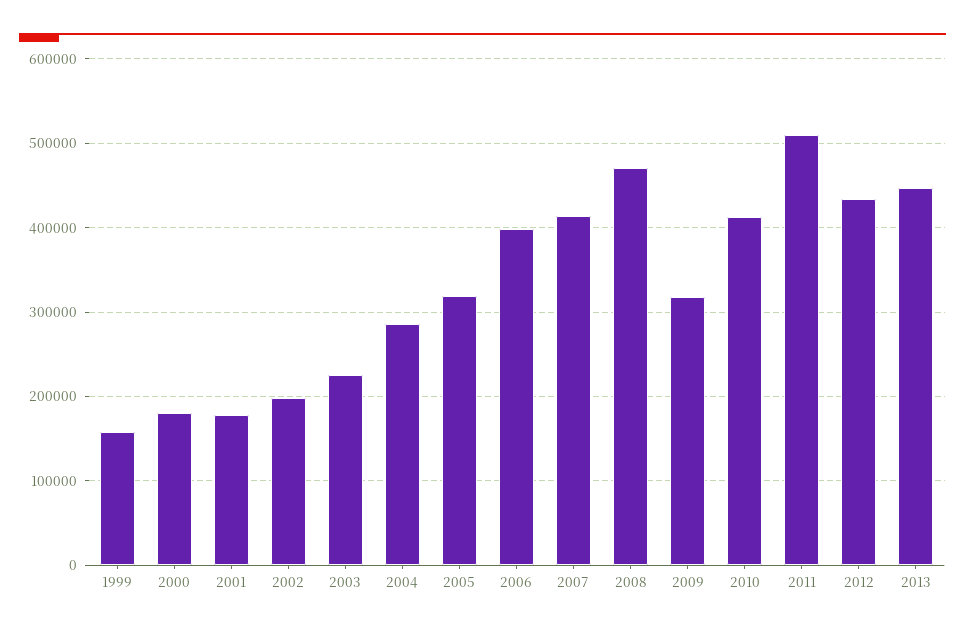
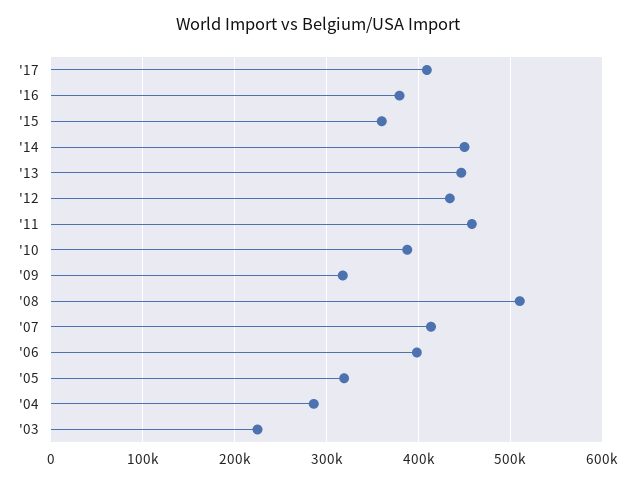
1999: 160000 -> none
2000: 180000 -> none
2001: 180000 -> none
2002: 200000 -> none
2008: 470000 -> 510000
2010: 410000 -> 390000
2011: 510000 -> 460000
'17: none -> 410000
'16: none -> 380000
'15: none -> 360000
'14: none -> 450000

